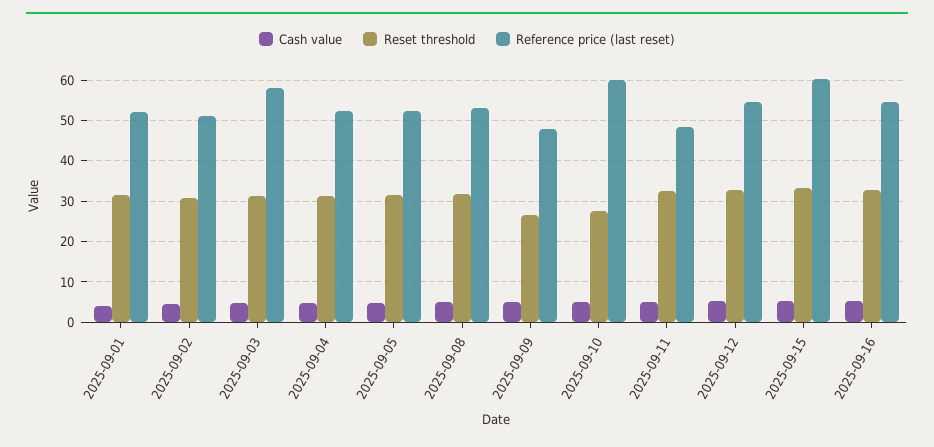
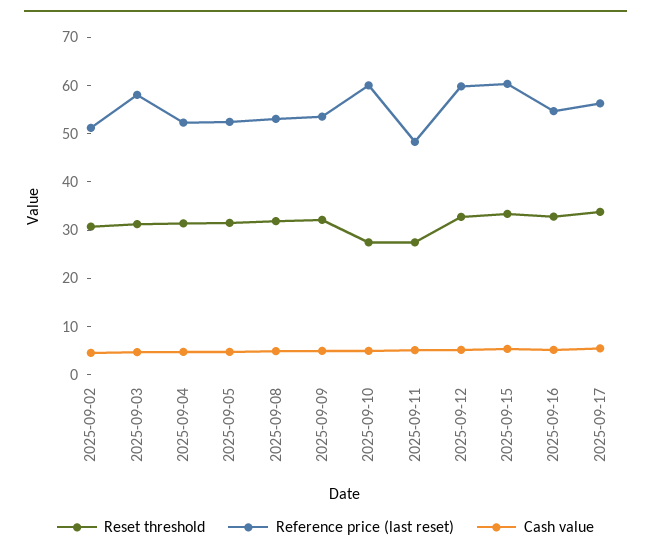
Cash value, 2025-09-01: 4 -> none
Reset threshold, 2025-09-01: 32 -> none
Reference price (last reset), 2025-09-01: 52 -> none
Reset threshold, 2025-09-09: 26 -> 32
Reference price (last reset), 2025-09-09: 48 -> 54
Reset threshold, 2025-09-11: 32 -> 28
Reference price (last reset), 2025-09-12: 54 -> 60
Reset threshold, 2025-09-17: none -> 34
Reference price (last reset), 2025-09-17: none -> 56
Cash value, 2025-09-17: none -> 6

